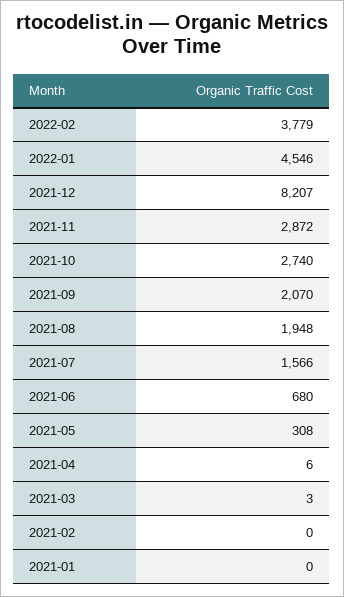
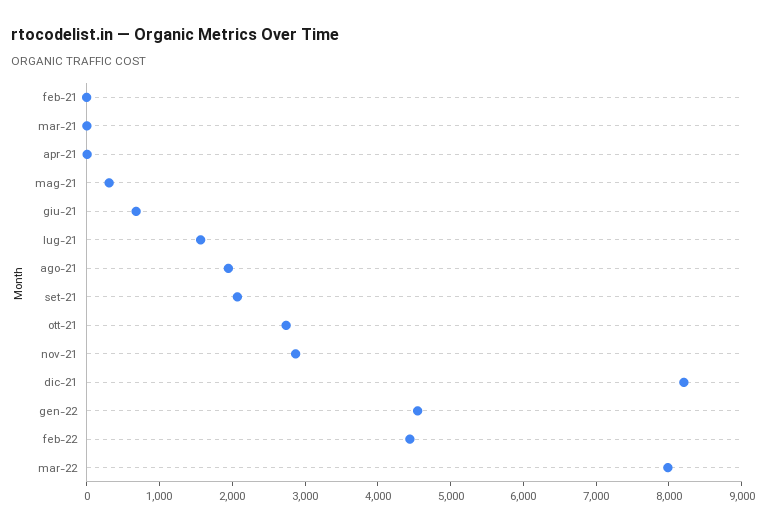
2022-02: 3779 -> 4400
2021-01: 0 -> none
mar-22: none -> 8000

